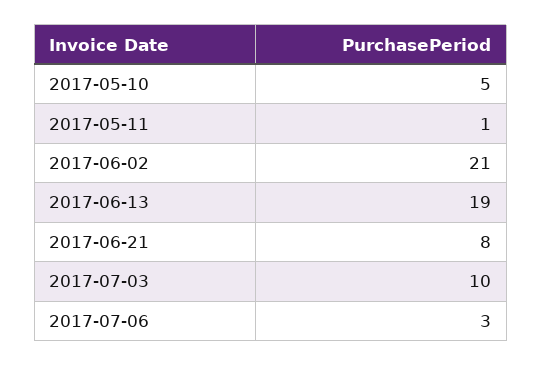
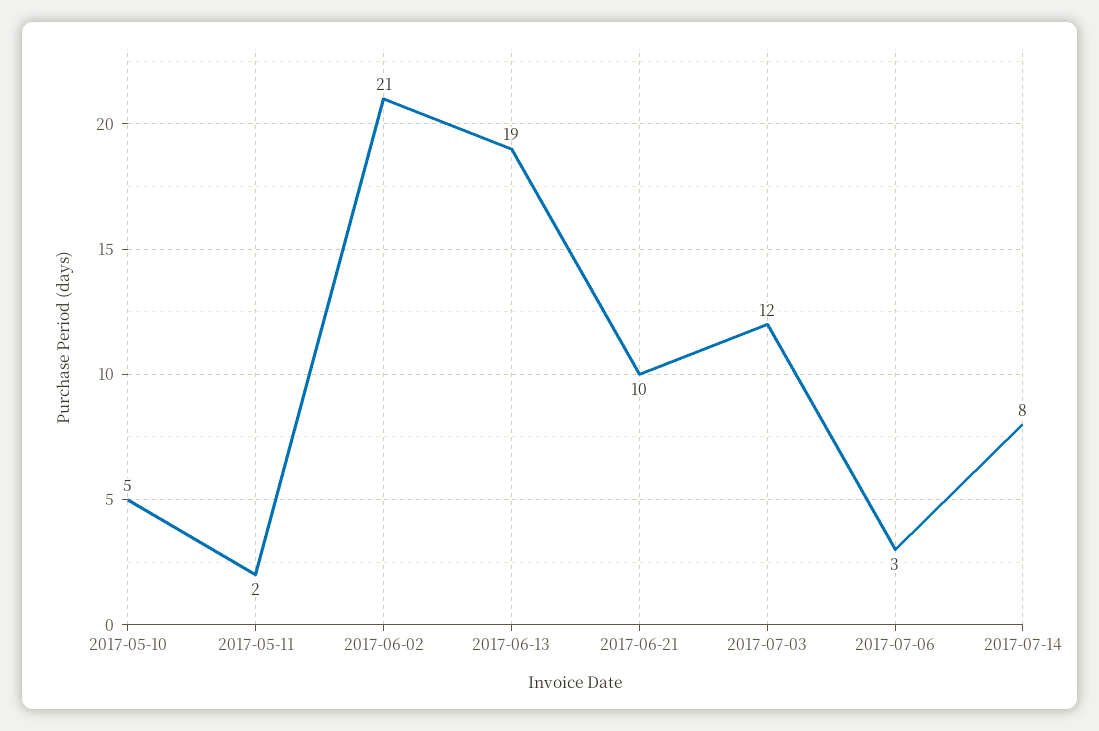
2017-05-11: 1 -> 2
2017-06-21: 8 -> 10
2017-07-03: 10 -> 12
2017-07-14: none -> 8

